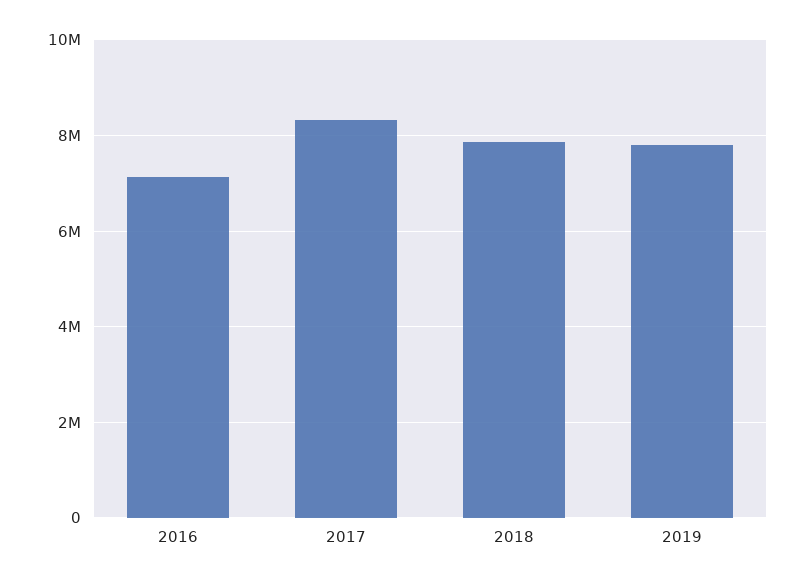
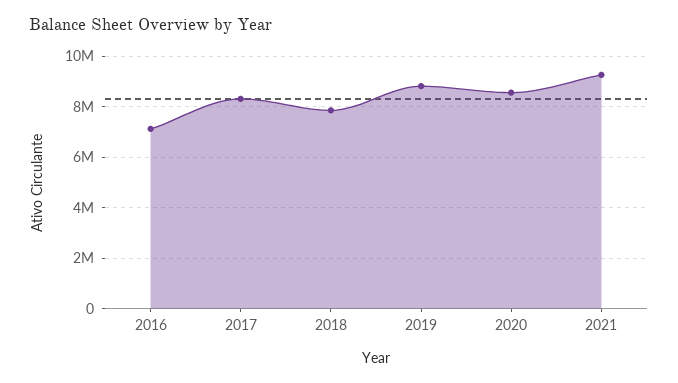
2019: 7800000 -> 8750000
2020: none -> 8500000
2021: none -> 9250000

